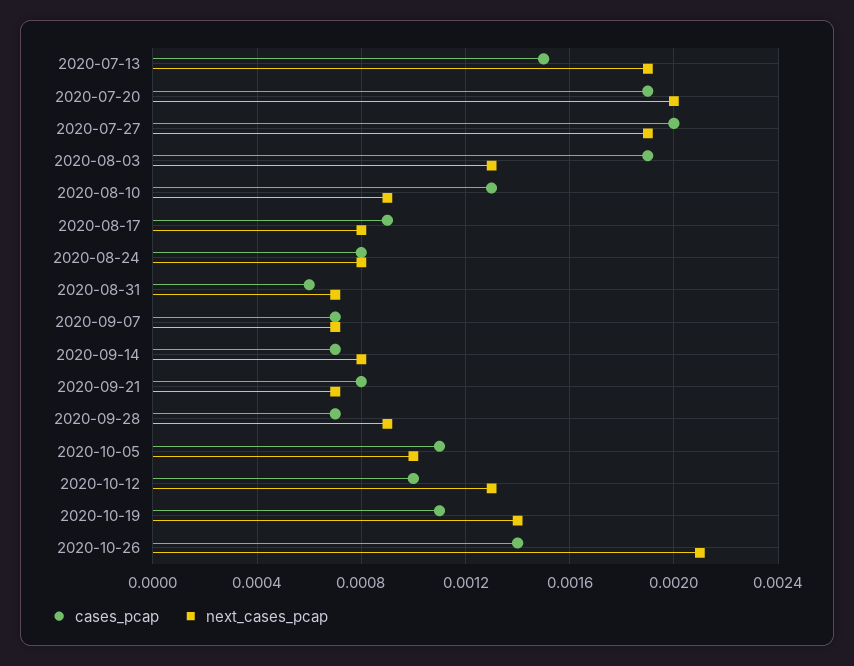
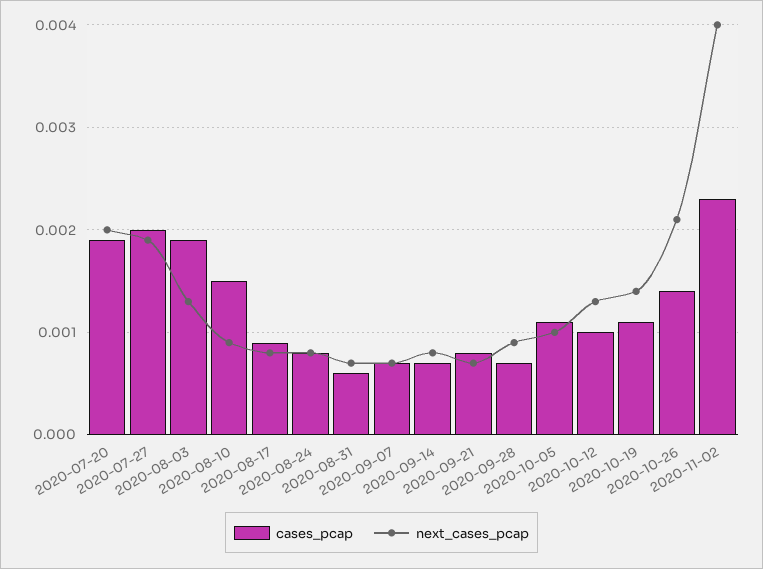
cases_pcap, 2020-07-13: 0.0015 -> none
next_cases_pcap, 2020-07-13: 0.0019 -> none
cases_pcap, 2020-08-10: 0.0013 -> 0.0015
cases_pcap, 2020-11-02: none -> 0.0023
next_cases_pcap, 2020-11-02: none -> 0.004

